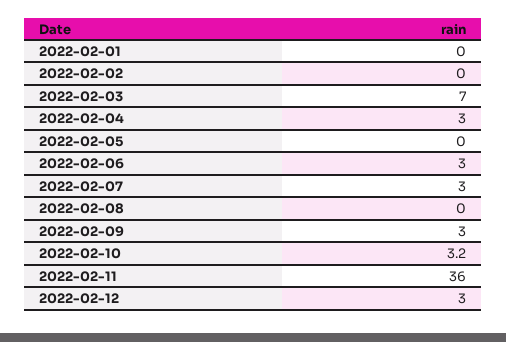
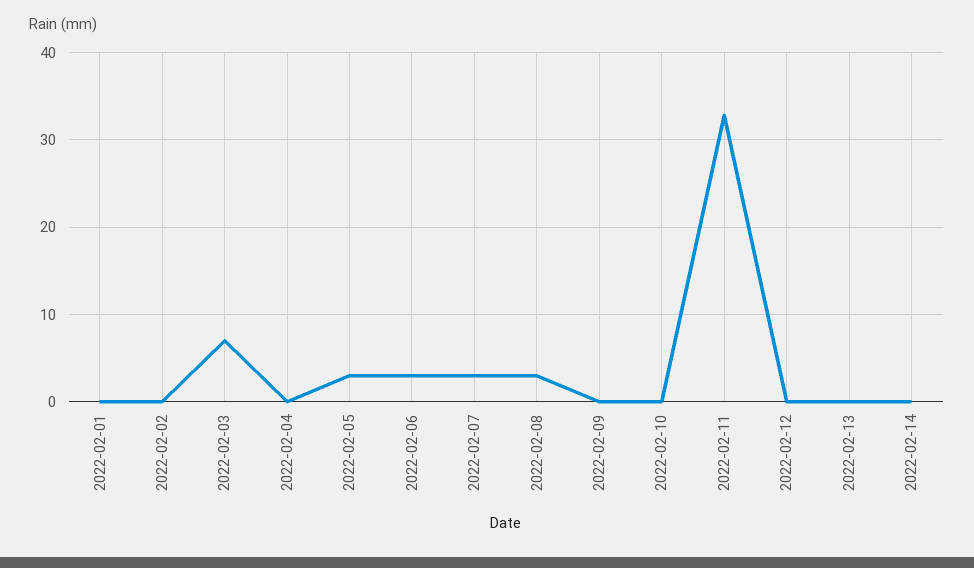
2022-02-04: 3 -> 0
2022-02-05: 0 -> 3
2022-02-08: 0 -> 3
2022-02-09: 3 -> 0
2022-02-10: 3.2 -> 0
2022-02-11: 36 -> 33
2022-02-12: 3 -> 0
2022-02-13: none -> 0
2022-02-14: none -> 0

